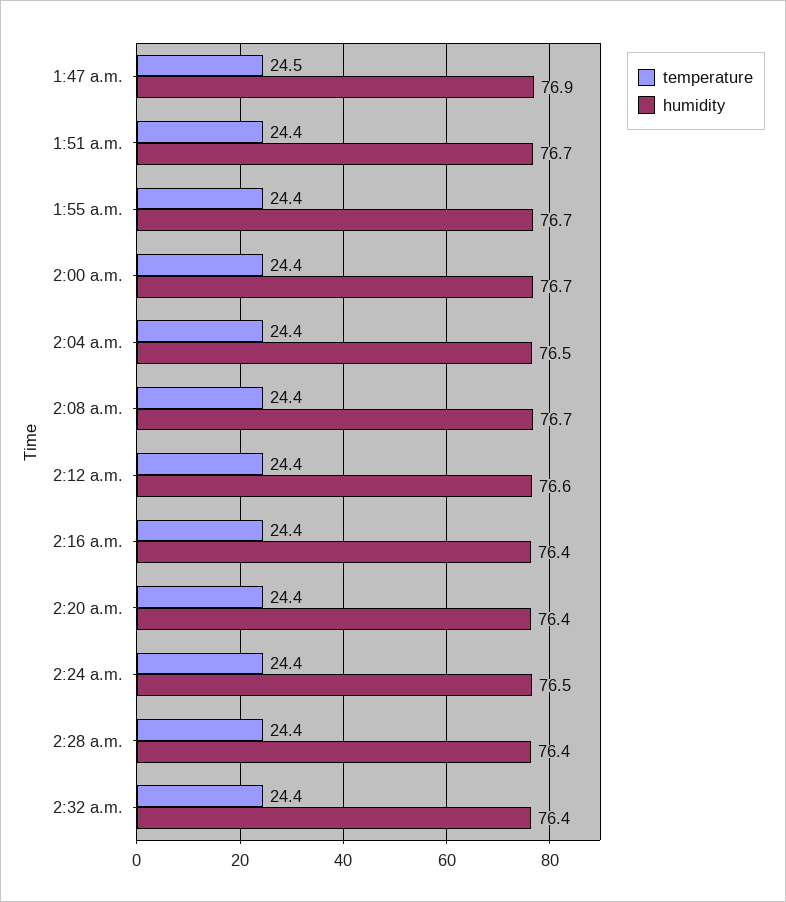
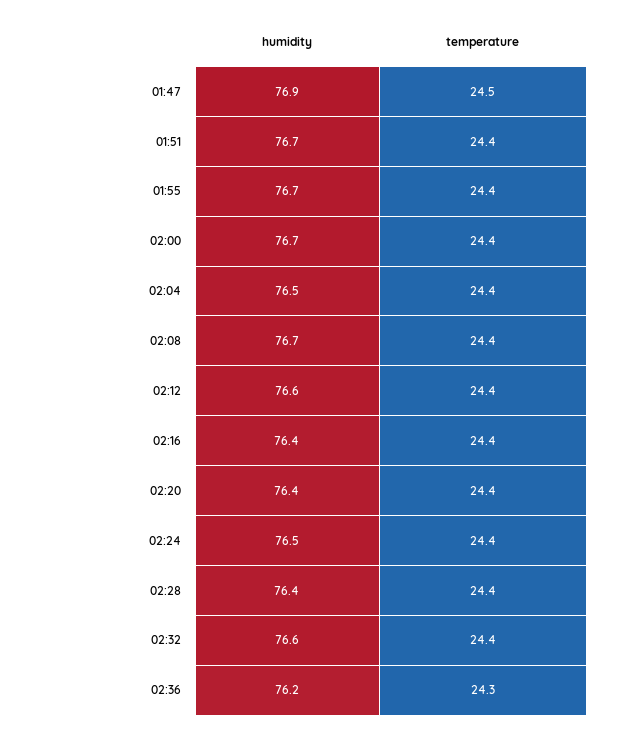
humidity, 2:32 a.m.: 76.4 -> 76.6
humidity, 02:36: none -> 76.2
temperature, 02:36: none -> 24.3

